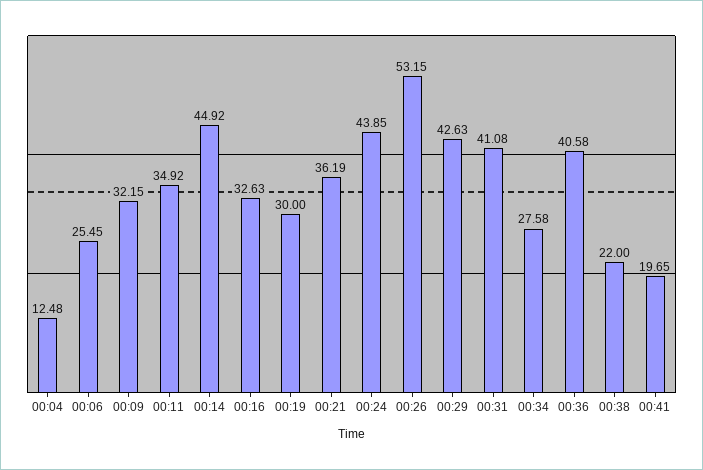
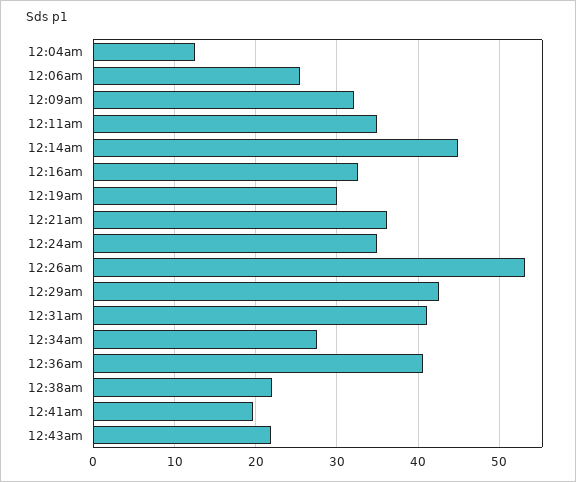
00:24: 43.85 -> 35
12:43am: none -> 22

